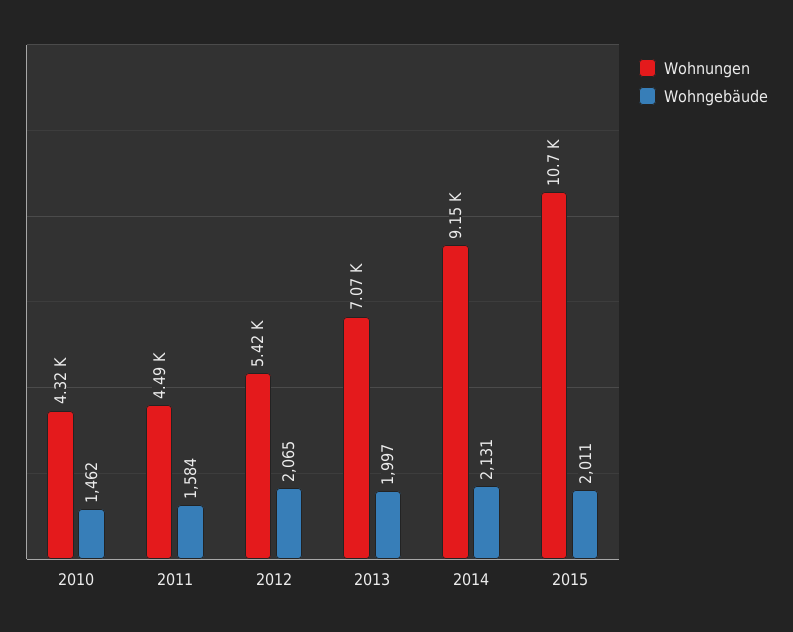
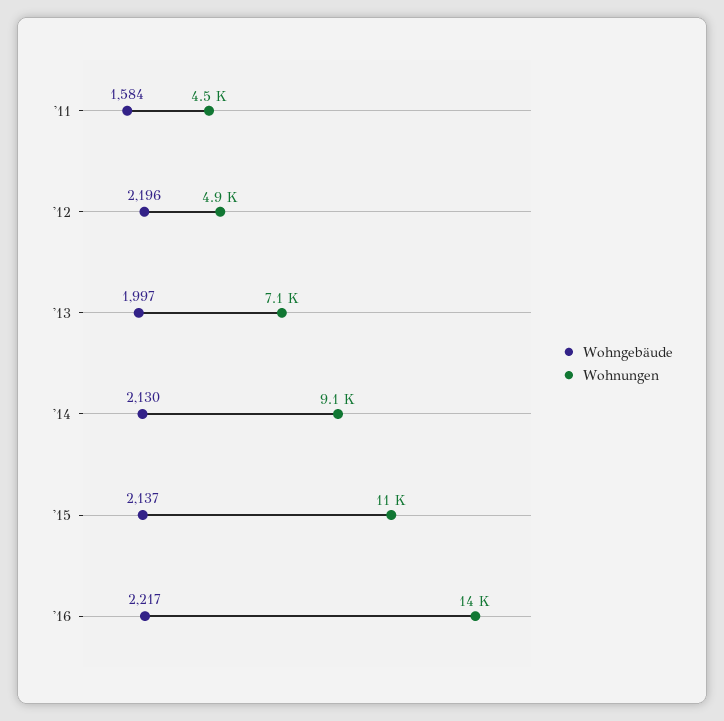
Wohnungen, 2010: 4320 -> none
Wohngebäude, 2010: 1462 -> none
Wohnungen, 2012: 5420 -> 4900
Wohngebäude, 2012: 2065 -> 2196
Wohngebäude, 2014: 2131 -> 2130
Wohngebäude, 2015: 2011 -> 2137
Wohngebäude, '16: none -> 2217
Wohnungen, '16: none -> 14000

